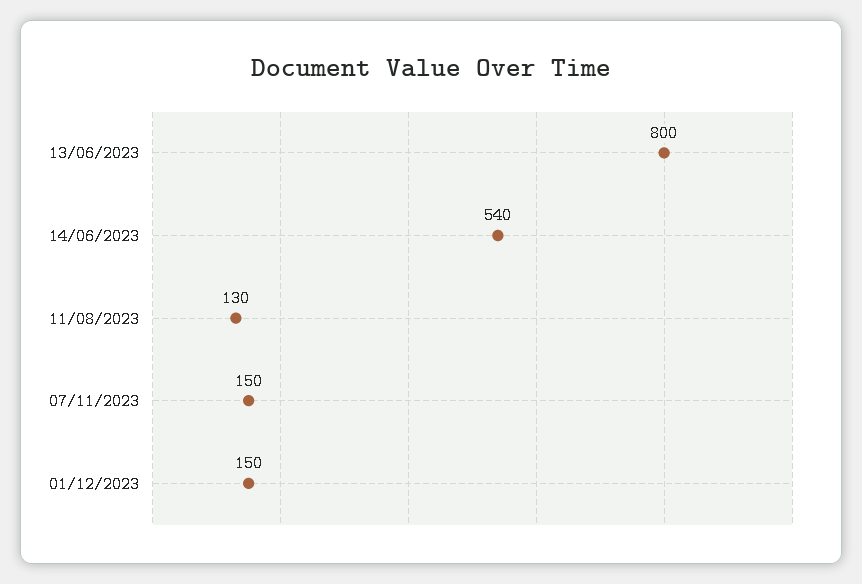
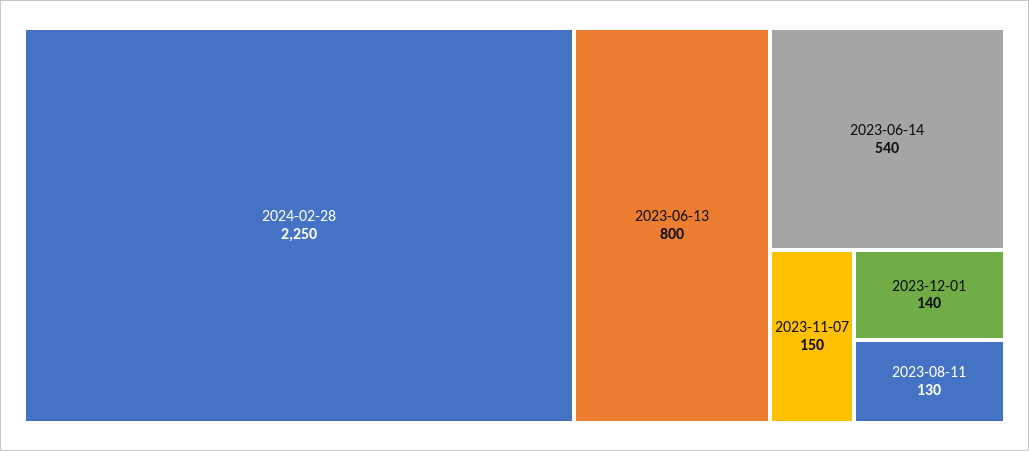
01/12/2023: 150 -> 140
2024-02-28: none -> 2250

